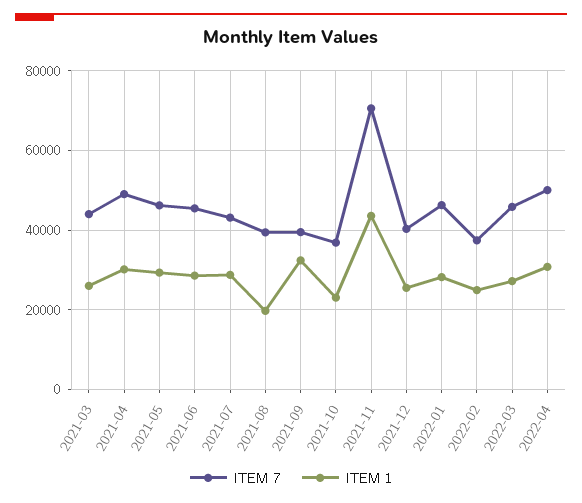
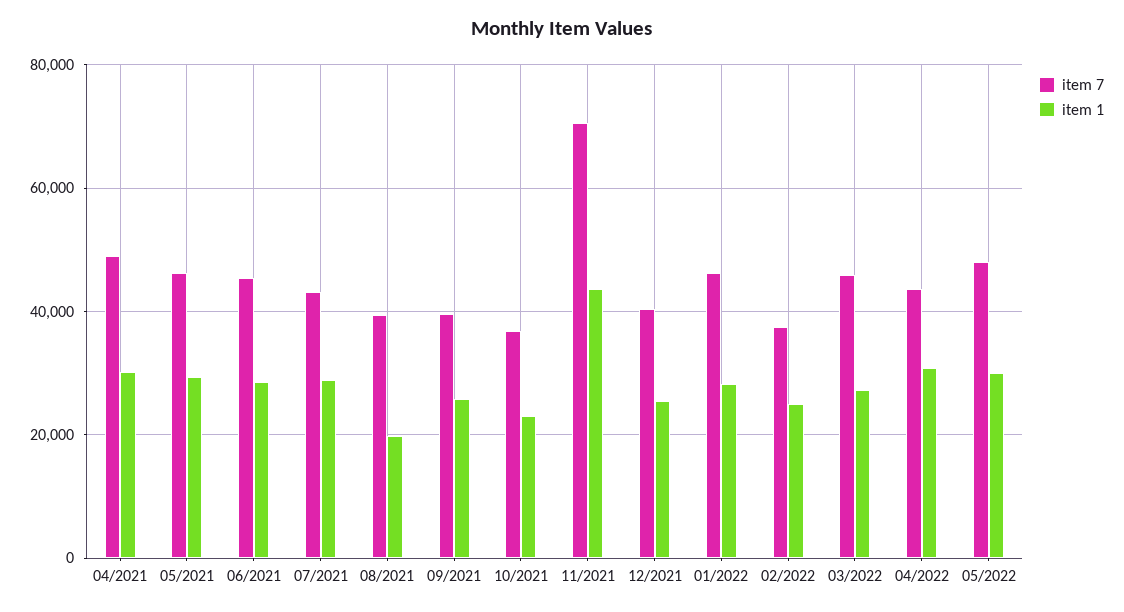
ITEM 7, 2021-03: 44000 -> none
ITEM 1, 2021-03: 26000 -> none
ITEM 1, 2021-09: 32000 -> 26000
ITEM 7, 2022-04: 50000 -> 44000
ITEM 7, 05/2022: none -> 48000
ITEM 1, 05/2022: none -> 30000

